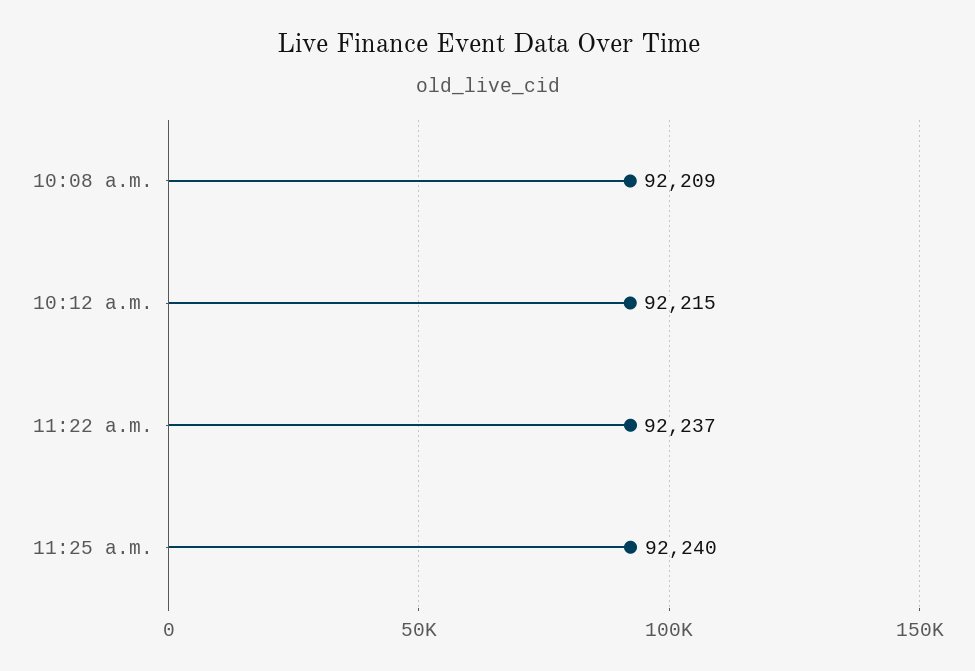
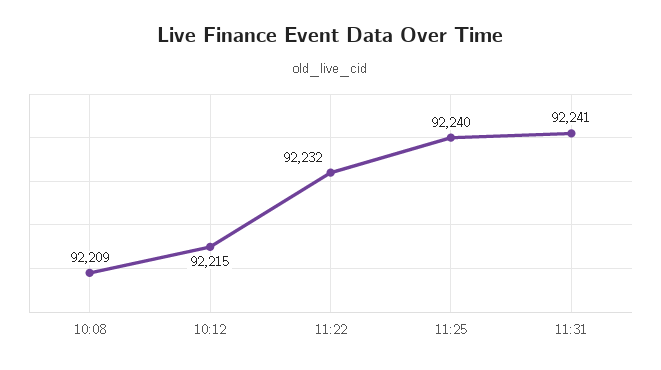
11:22 a.m.: 92237 -> 92232
11:31: none -> 92241

